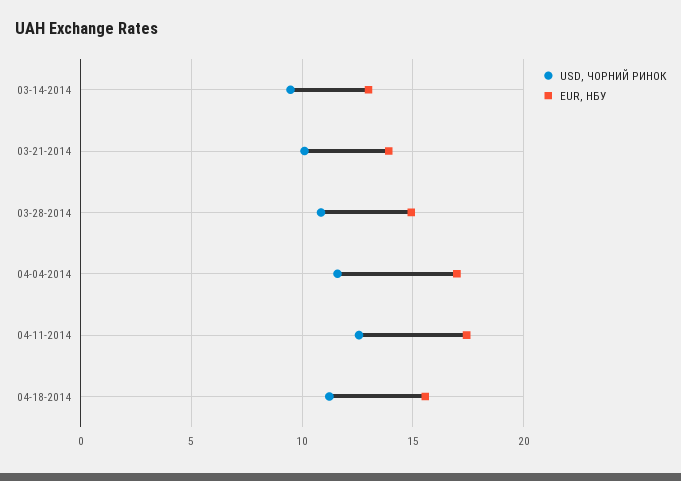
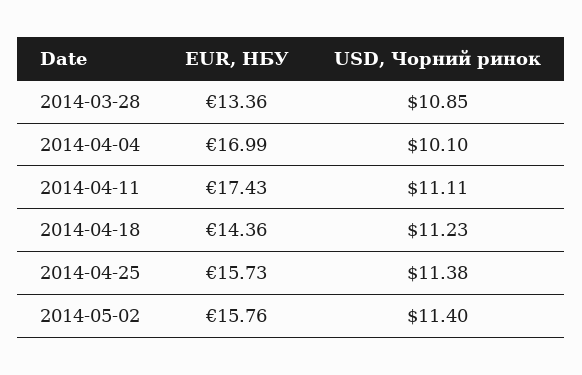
USD, ЧОРНИЙ РИНОК, 03-14-2014: 9.5 -> none
EUR, НБУ, 03-14-2014: 13 -> none
USD, ЧОРНИЙ РИНОК, 03-21-2014: 10 -> none
EUR, НБУ, 03-21-2014: 14 -> none
EUR, НБУ, 03-28-2014: 15 -> 13.36
USD, ЧОРНИЙ РИНОК, 04-04-2014: 11.5 -> 10.1
USD, ЧОРНИЙ РИНОК, 04-11-2014: 12.5 -> 11.11
EUR, НБУ, 04-18-2014: 15.5 -> 14.36
EUR, НБУ, 2014-04-25: none -> 15.73
USD, ЧОРНИЙ РИНОК, 2014-04-25: none -> 11.38
EUR, НБУ, 2014-05-02: none -> 15.76
USD, ЧОРНИЙ РИНОК, 2014-05-02: none -> 11.4

